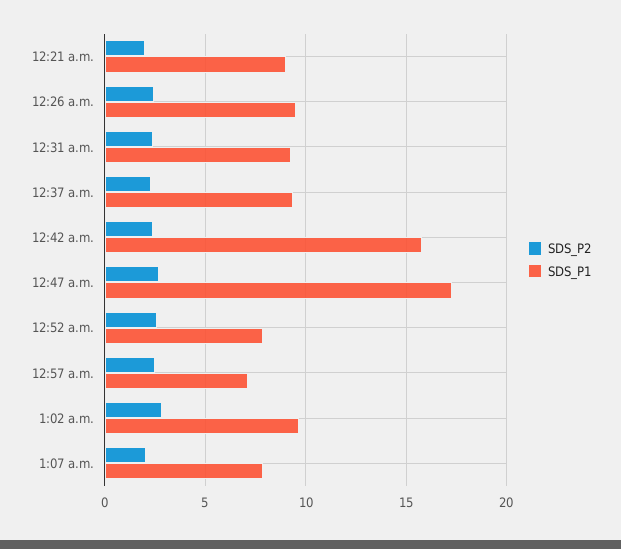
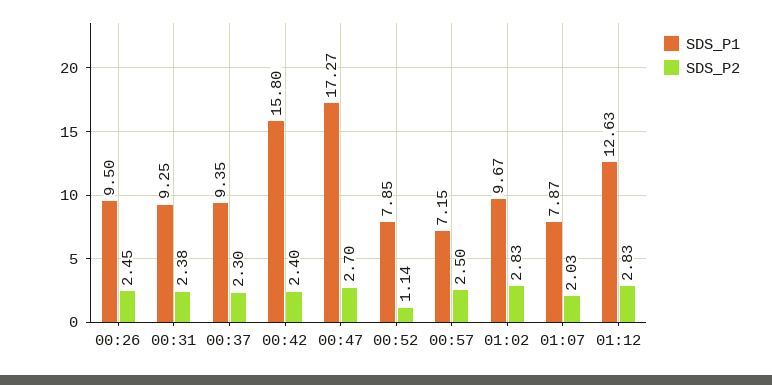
SDS_P2, 12:21 a.m.: 2 -> none
SDS_P1, 12:21 a.m.: 9 -> none
SDS_P2, 12:52 a.m.: 2.5 -> 1.14
SDS_P1, 01:12: none -> 12.63
SDS_P2, 01:12: none -> 2.83

